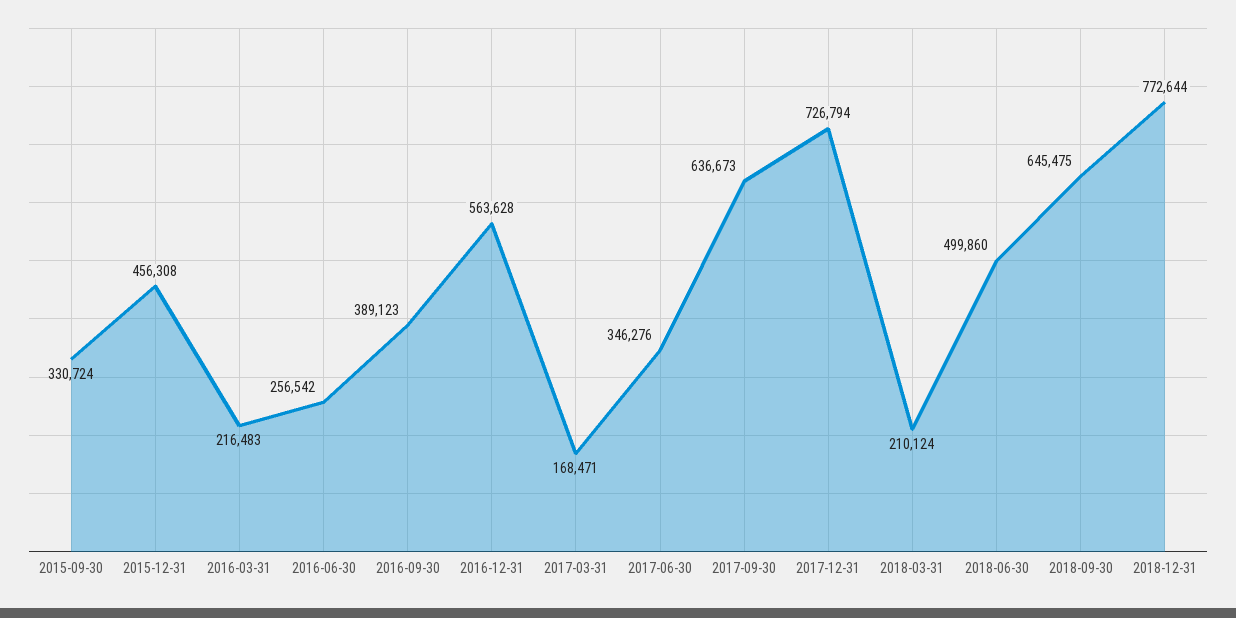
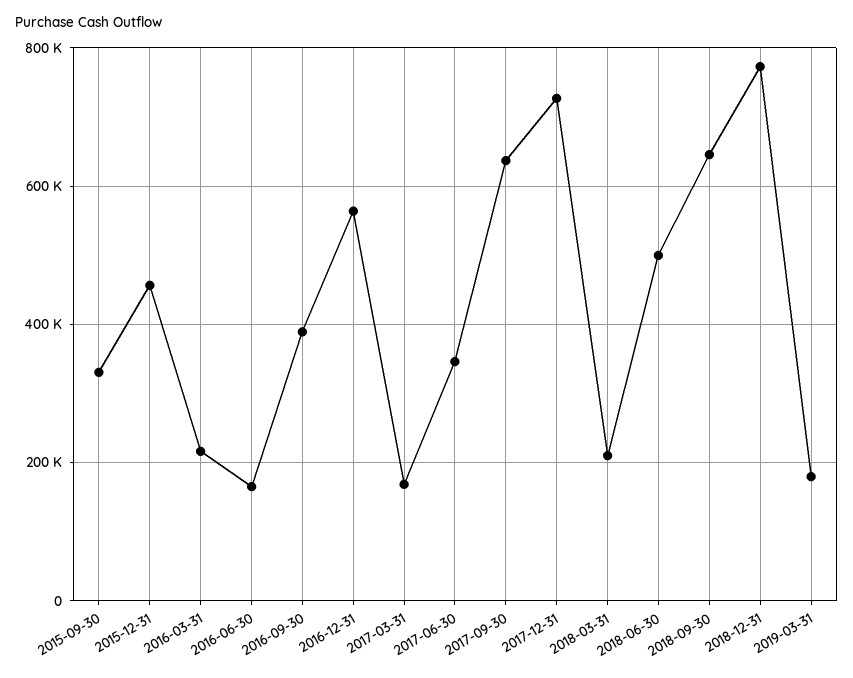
2016-06-30: 256542 -> 160000
2019-03-31: none -> 180000

